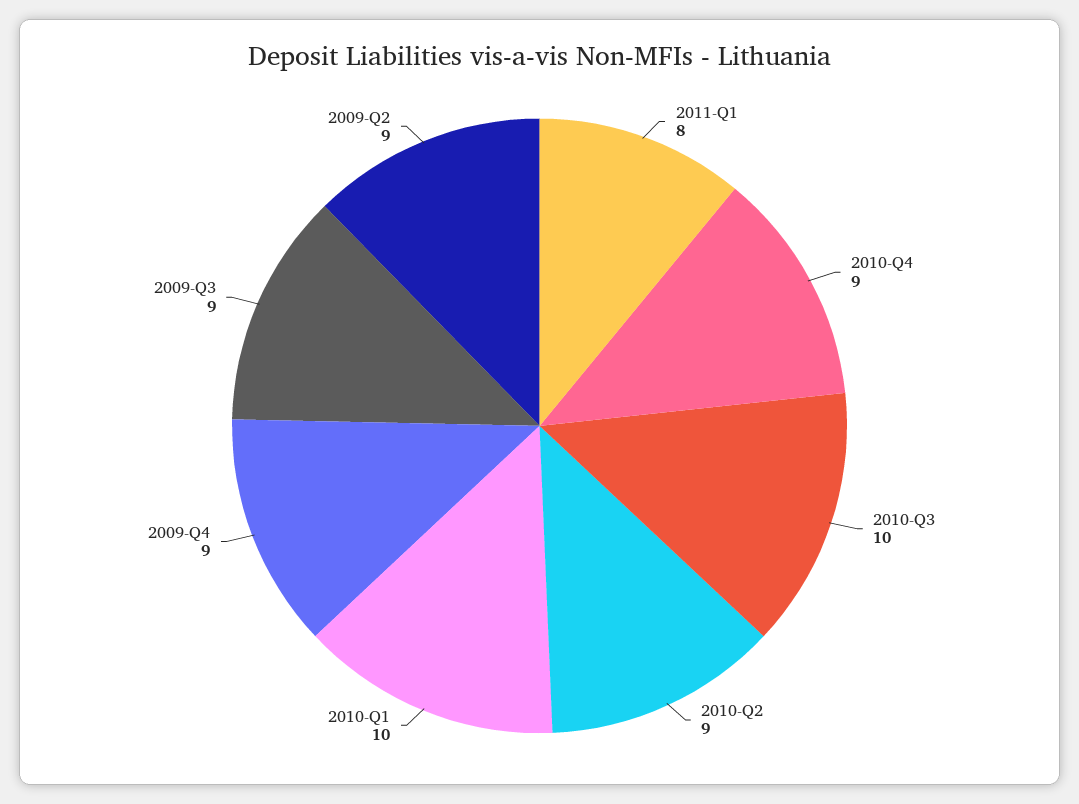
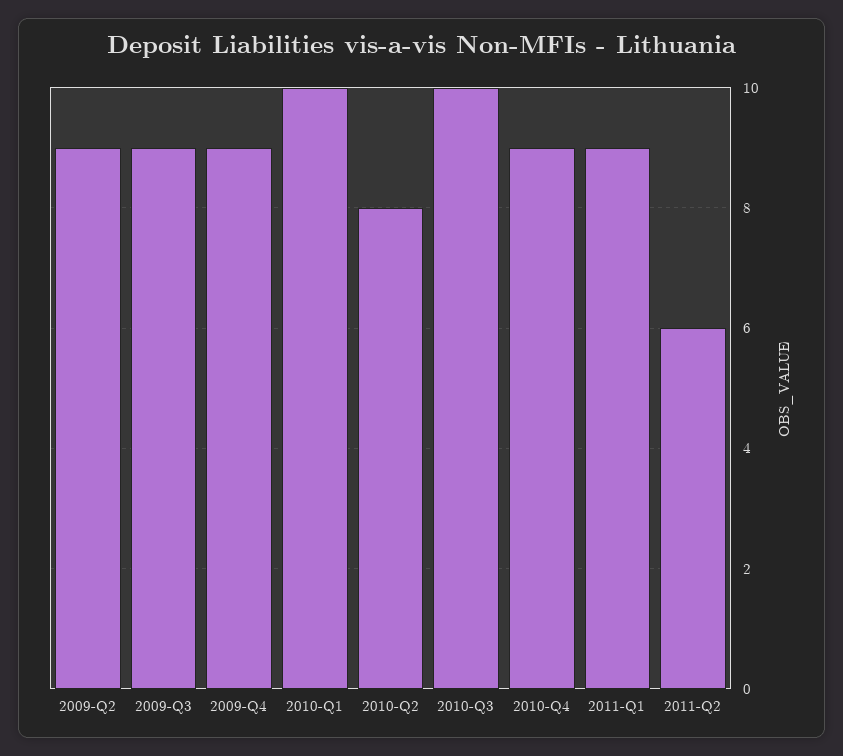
2011-Q1: 8 -> 9
2010-Q2: 9 -> 8
2011-Q2: none -> 6

